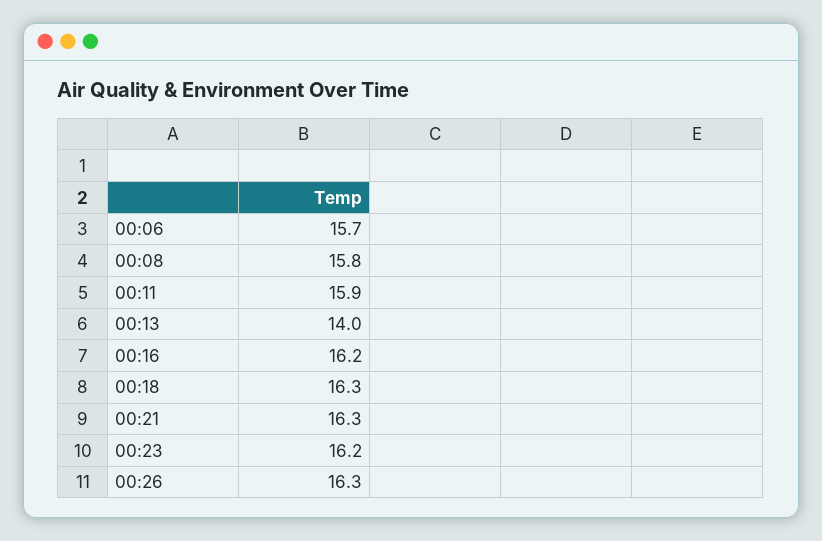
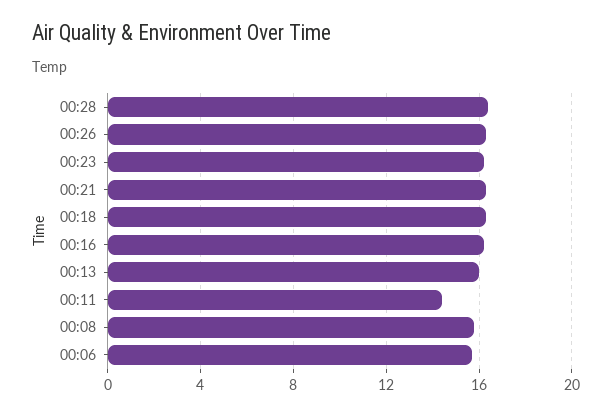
00:11: 15.9 -> 14.5
00:13: 14 -> 16
00:28: none -> 16.5

